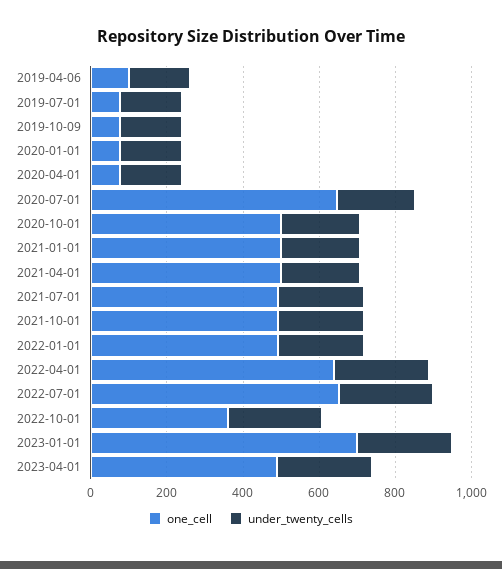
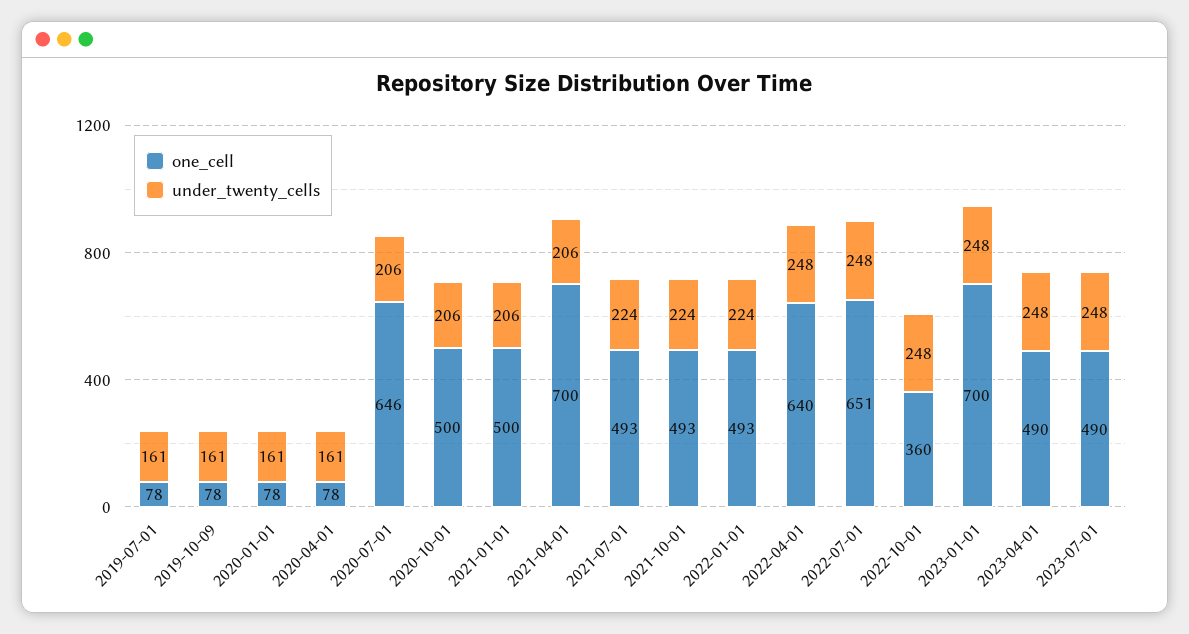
one_cell, 2019-04-06: 100 -> none
under_twenty_cells, 2019-04-06: 150 -> none
one_cell, 2021-04-01: 500 -> 700
one_cell, 2023-07-01: none -> 490
under_twenty_cells, 2023-07-01: none -> 248

